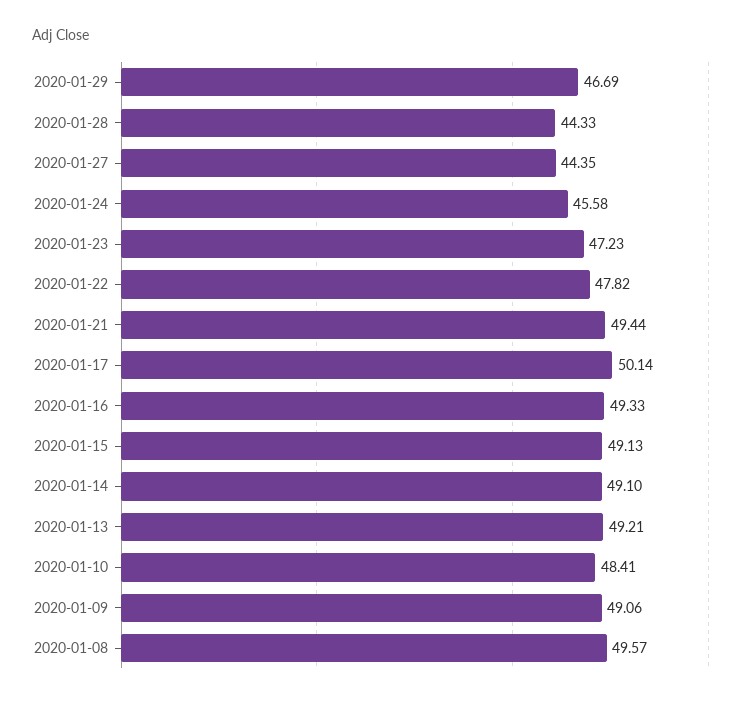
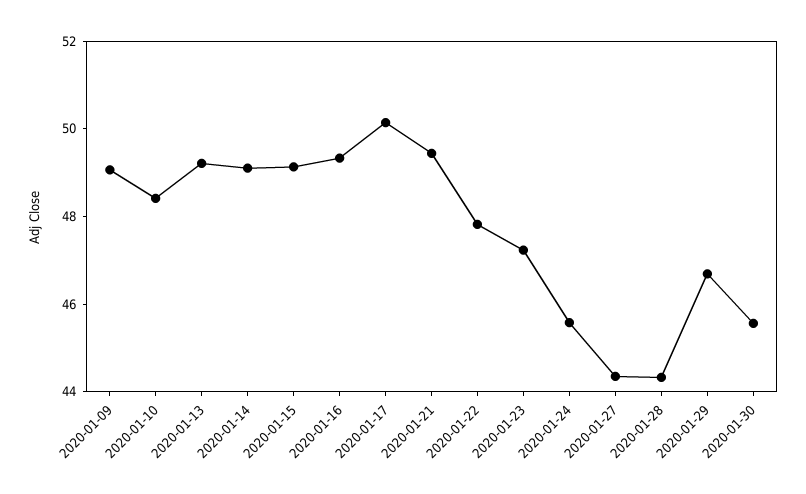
2020-01-08: 49.57 -> none
2020-01-30: none -> 45.5

